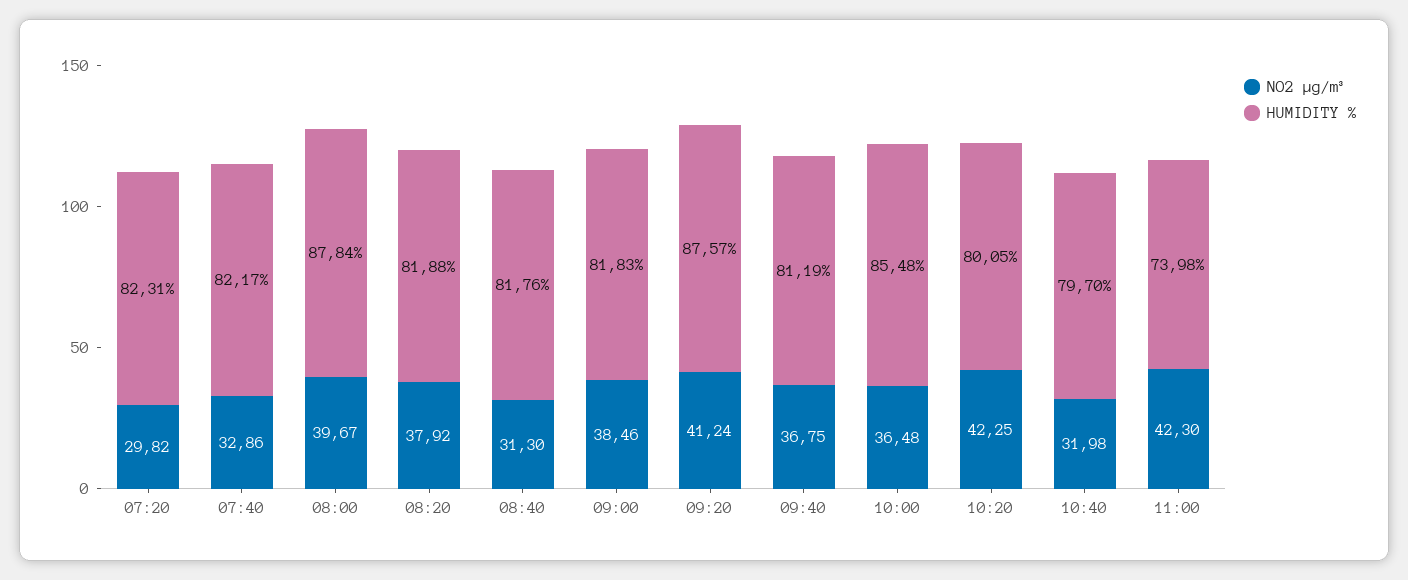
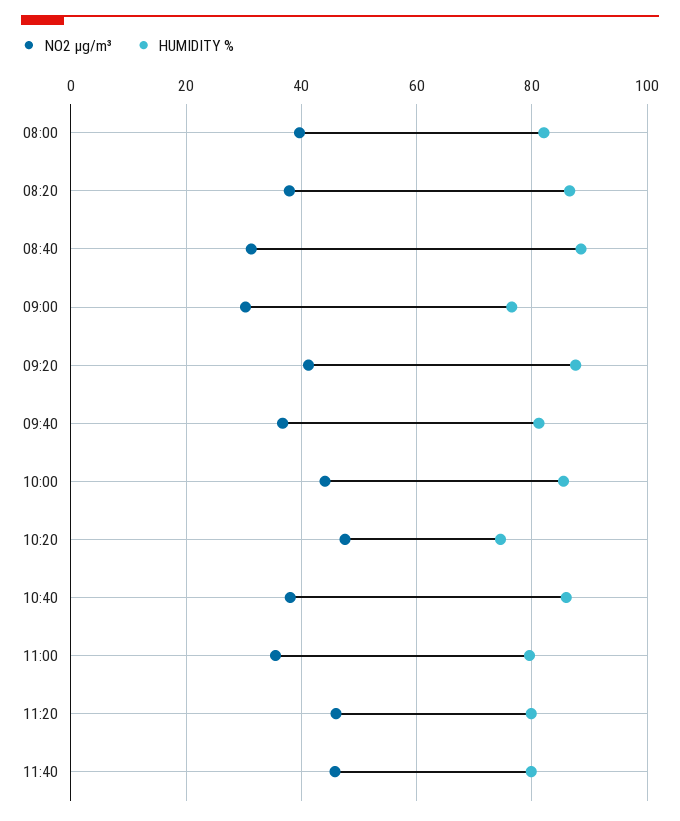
NO2 µg/m³, 07:20: 29.82 -> none
HUMIDITY %, 07:20: 82.31 -> none
NO2 µg/m³, 07:40: 32.86 -> none
HUMIDITY %, 07:40: 82.17 -> none
HUMIDITY %, 08:00: 87.84 -> 82
HUMIDITY %, 08:20: 81.88 -> 86
HUMIDITY %, 08:40: 81.76 -> 88
NO2 µg/m³, 09:00: 38.46 -> 30
HUMIDITY %, 09:00: 81.83 -> 76
NO2 µg/m³, 10:00: 36.48 -> 44
NO2 µg/m³, 10:20: 42.25 -> 48
HUMIDITY %, 10:20: 80.05 -> 74
NO2 µg/m³, 10:40: 31.98 -> 38
HUMIDITY %, 10:40: 79.7 -> 86
NO2 µg/m³, 11:00: 42.3 -> 36
HUMIDITY %, 11:00: 73.98 -> 80
NO2 µg/m³, 11:20: none -> 46
HUMIDITY %, 11:20: none -> 80
NO2 µg/m³, 11:40: none -> 46
HUMIDITY %, 11:40: none -> 80

